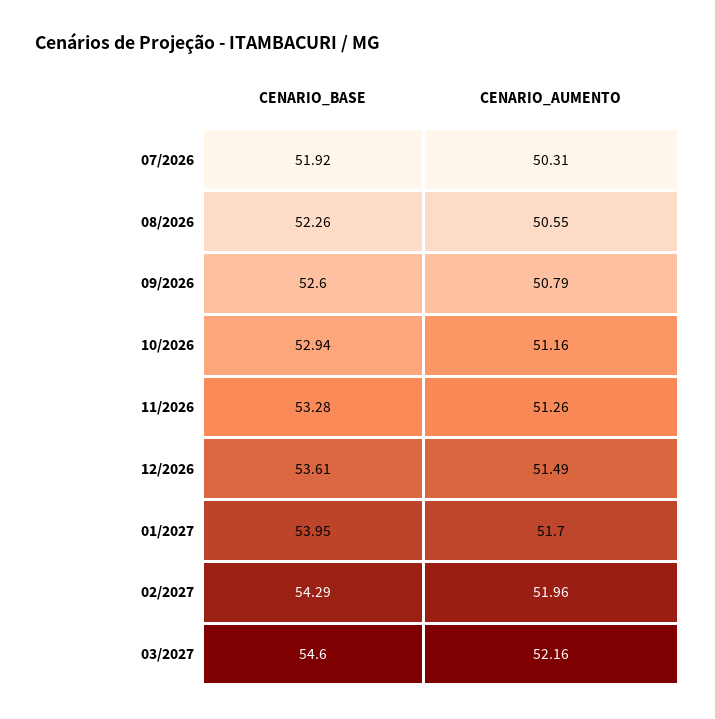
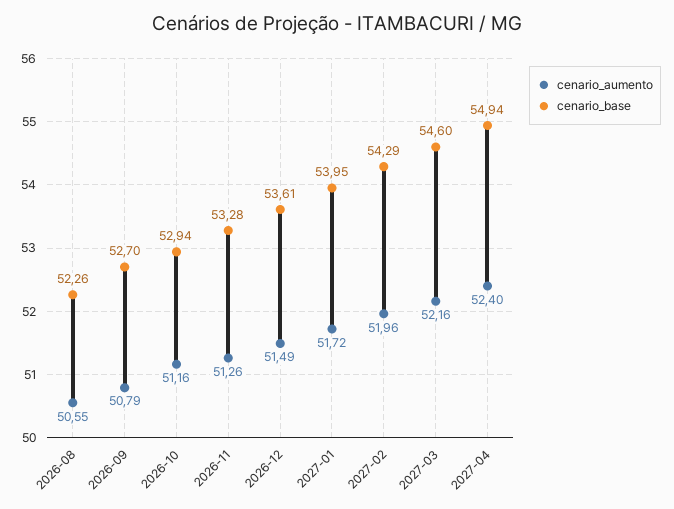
CENARIO_BASE, 07/2026: 51.92 -> none
CENARIO_AUMENTO, 07/2026: 50.31 -> none
CENARIO_BASE, 09/2026: 52.6 -> 52.7
CENARIO_AUMENTO, 01/2027: 51.7 -> 51.72
CENARIO_AUMENTO, 2027-04: none -> 52.4
CENARIO_BASE, 2027-04: none -> 54.94

